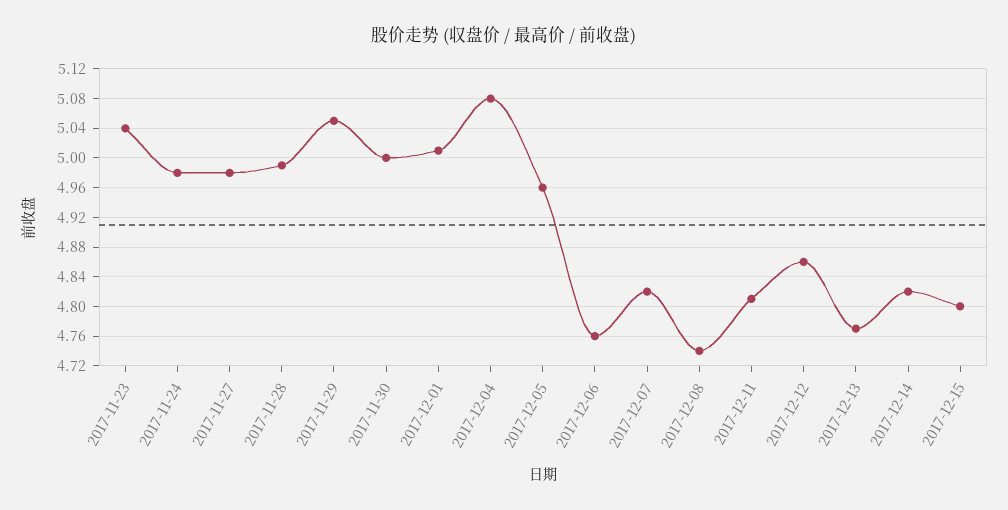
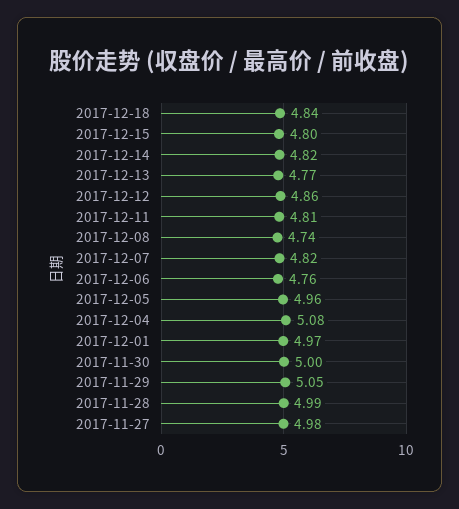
2017-11-23: 5.04 -> none
2017-11-24: 4.98 -> none
2017-12-01: 5.01 -> 4.97
2017-12-18: none -> 4.84

